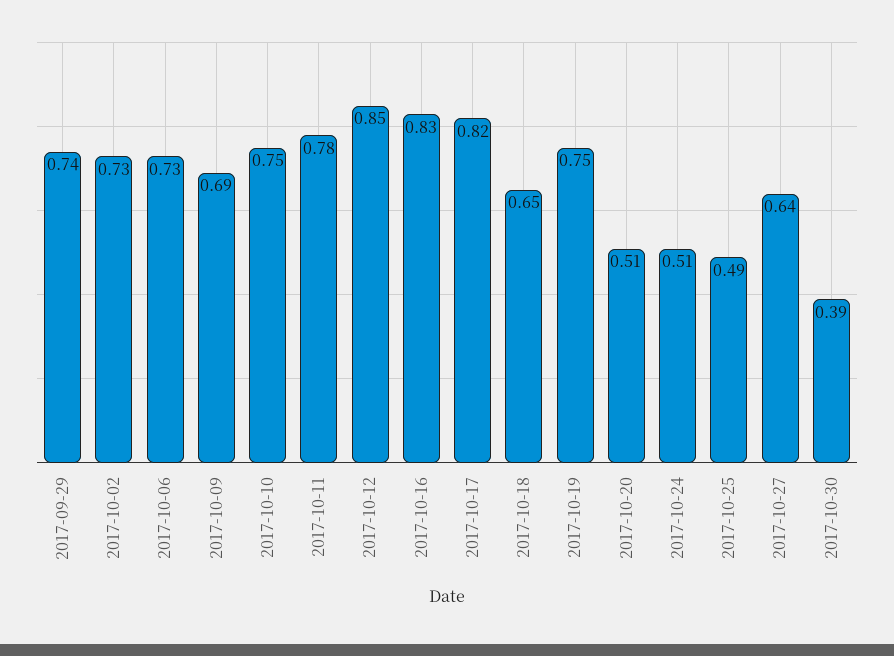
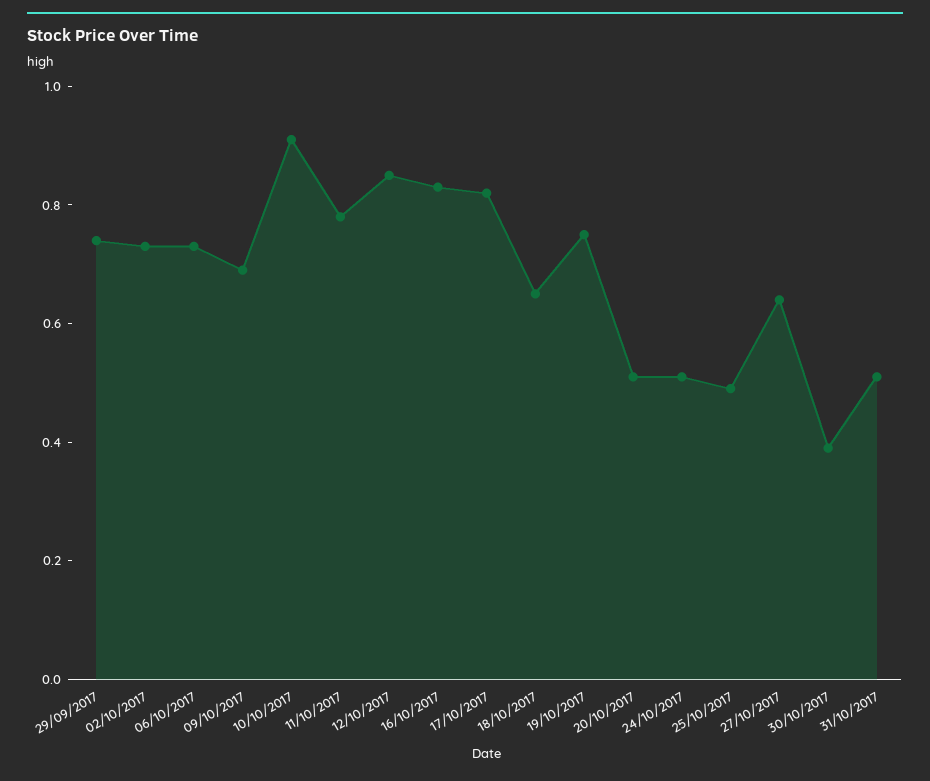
2017-10-10: 0.75 -> 0.9
31/10/2017: none -> 0.5

